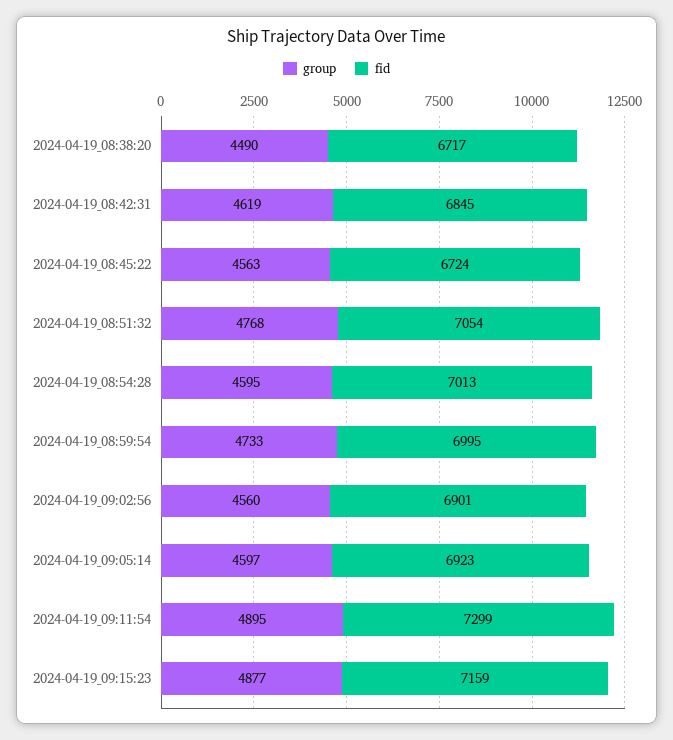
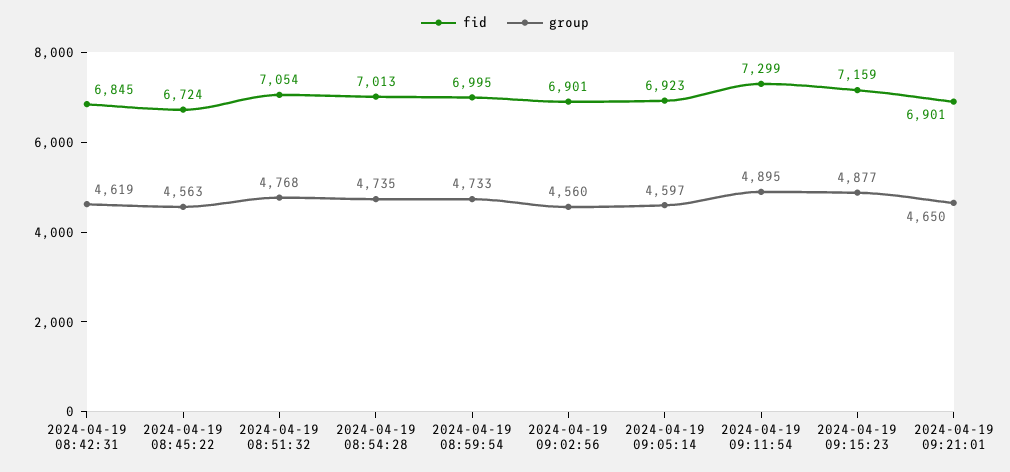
group, 2024-04-19_08:38:20: 4490 -> none
fid, 2024-04-19_08:38:20: 6717 -> none
group, 2024-04-19_08:54:28: 4595 -> 4735
fid, 2024-04-19 09:21:01: none -> 6901
group, 2024-04-19 09:21:01: none -> 4650

